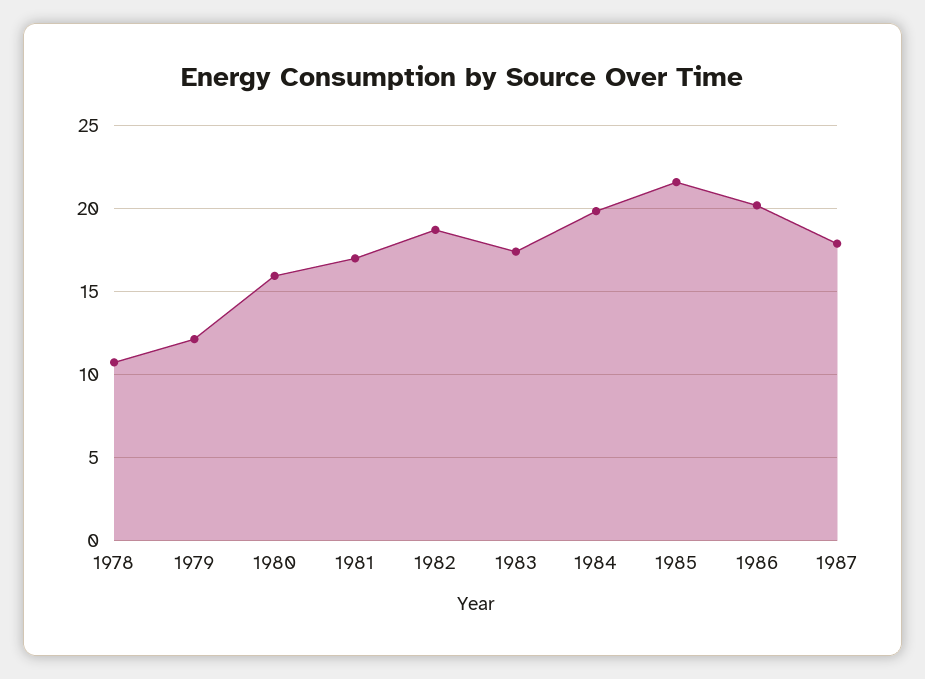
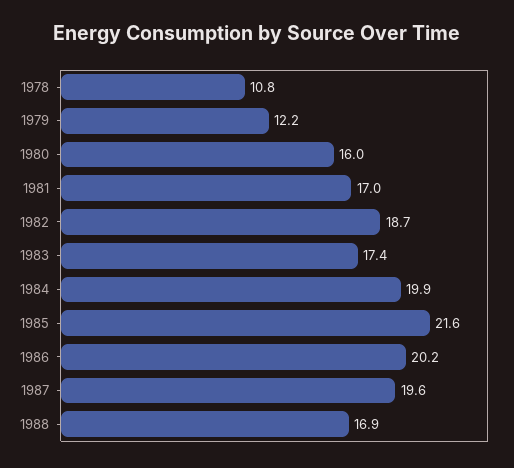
1987: 18 -> 19.6
1988: none -> 16.9

